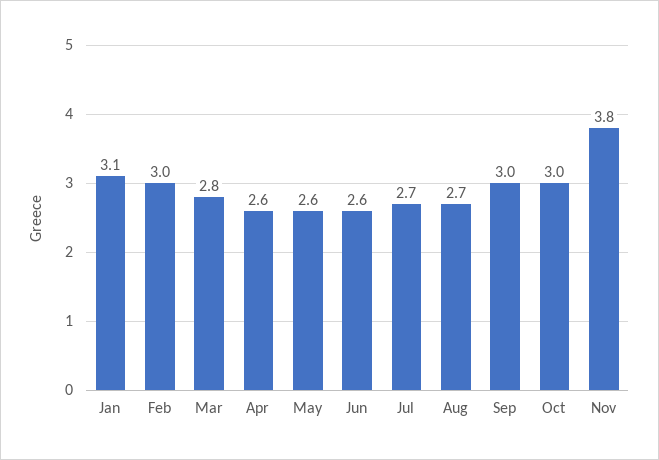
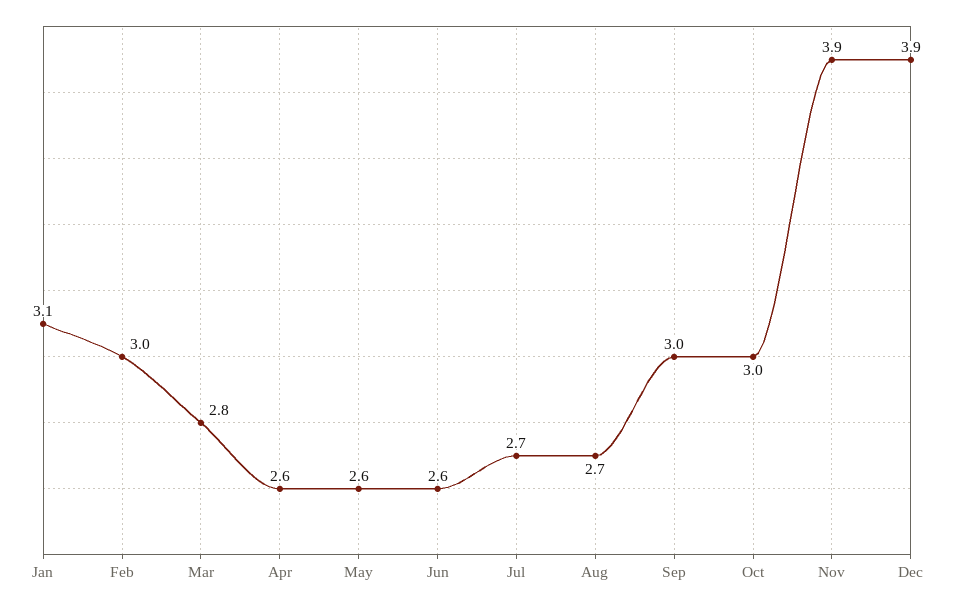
Nov: 3.8 -> 3.9
Dec: none -> 3.9

